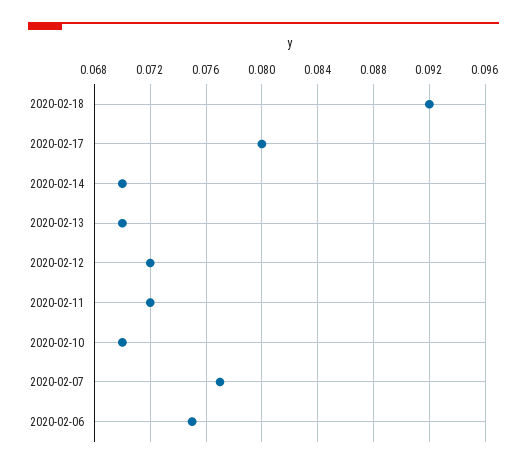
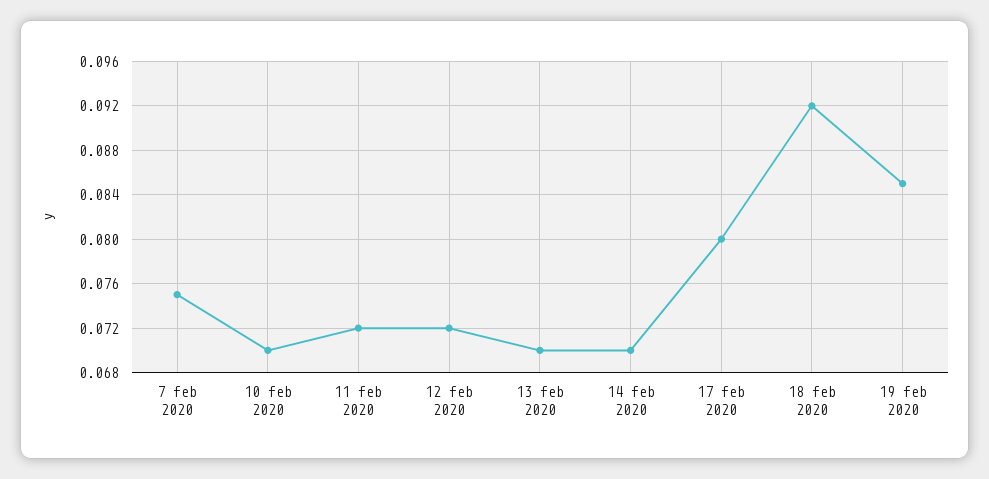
2020-02-07: 0.077 -> 0.075
2020-02-06: 0.075 -> none
19 feb 2020: none -> 0.085

